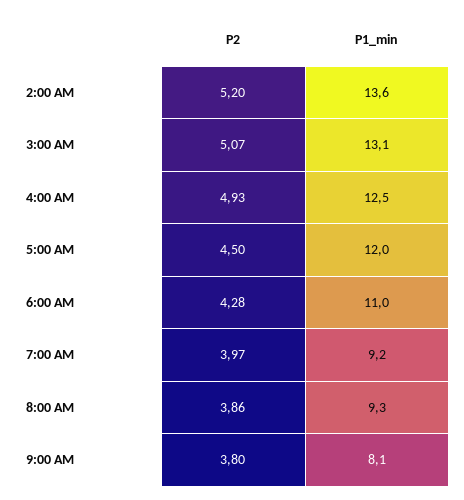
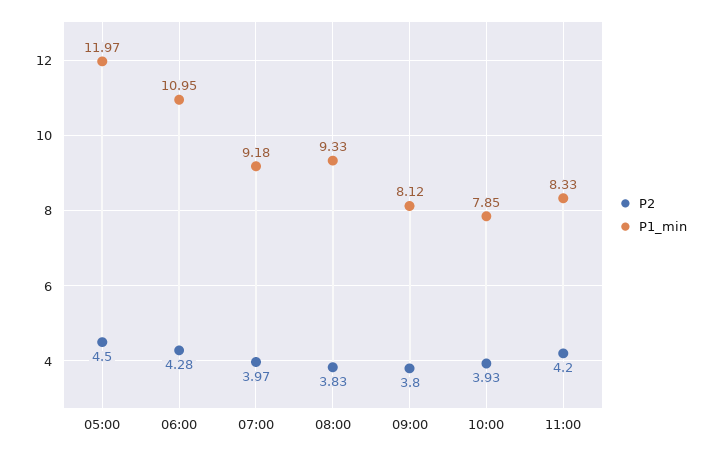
P2, 2:00 AM: 5.2 -> none
P1_min, 2:00 AM: 13.6 -> none
P2, 3:00 AM: 5.07 -> none
P1_min, 3:00 AM: 13.1 -> none
P2, 4:00 AM: 4.93 -> none
P1_min, 4:00 AM: 12.5 -> none
P2, 8:00 AM: 3.86 -> 3.83
P2, 10:00: none -> 3.93
P1_min, 10:00: none -> 7.85
P2, 11:00: none -> 4.2
P1_min, 11:00: none -> 8.33

